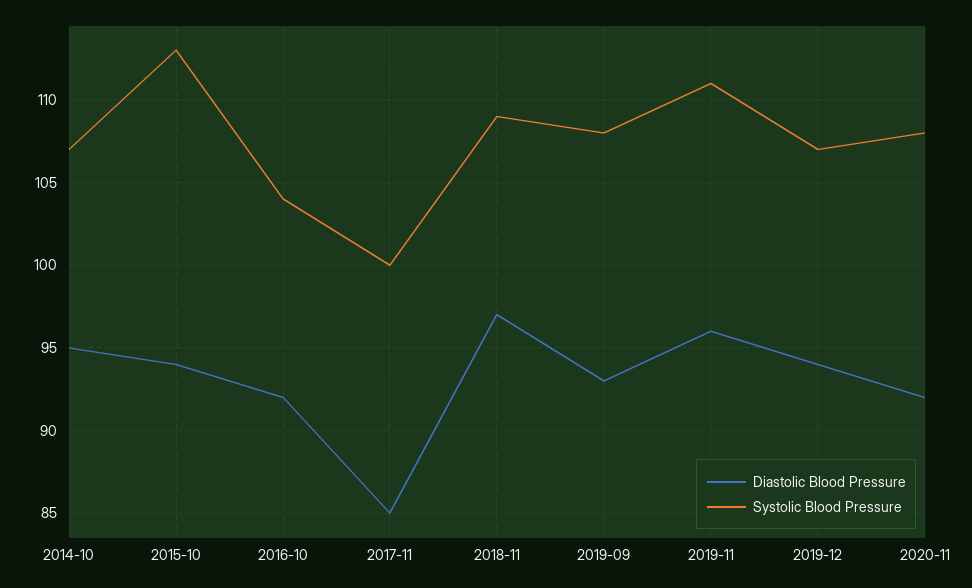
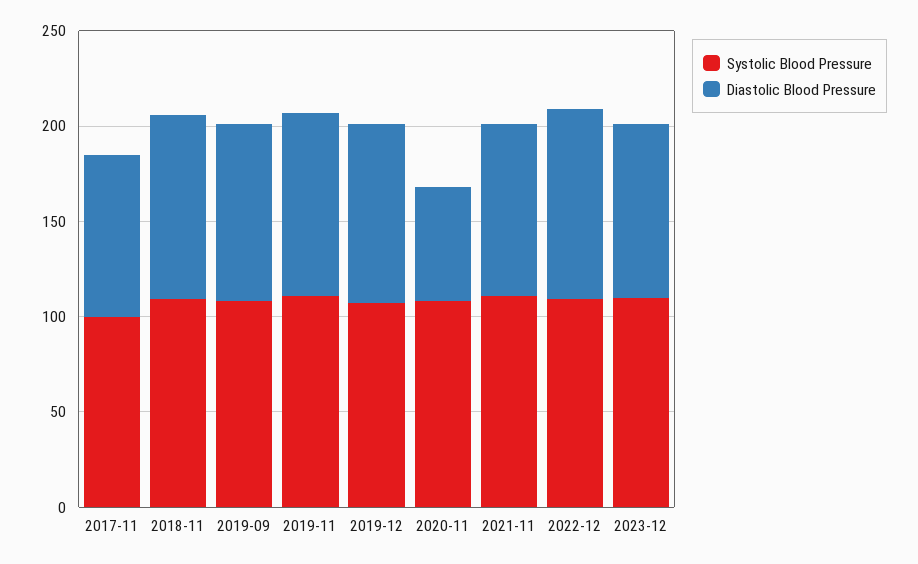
Diastolic Blood Pressure, 2014-10: 95 -> none
Systolic Blood Pressure, 2014-10: 107 -> none
Diastolic Blood Pressure, 2015-10: 94 -> none
Systolic Blood Pressure, 2015-10: 113 -> none
Diastolic Blood Pressure, 2016-10: 92 -> none
Systolic Blood Pressure, 2016-10: 104 -> none
Diastolic Blood Pressure, 2020-11: 92 -> 60
Systolic Blood Pressure, 2021-11: none -> 110
Diastolic Blood Pressure, 2021-11: none -> 90
Systolic Blood Pressure, 2022-12: none -> 110
Diastolic Blood Pressure, 2022-12: none -> 100
Systolic Blood Pressure, 2023-12: none -> 110
Diastolic Blood Pressure, 2023-12: none -> 90

